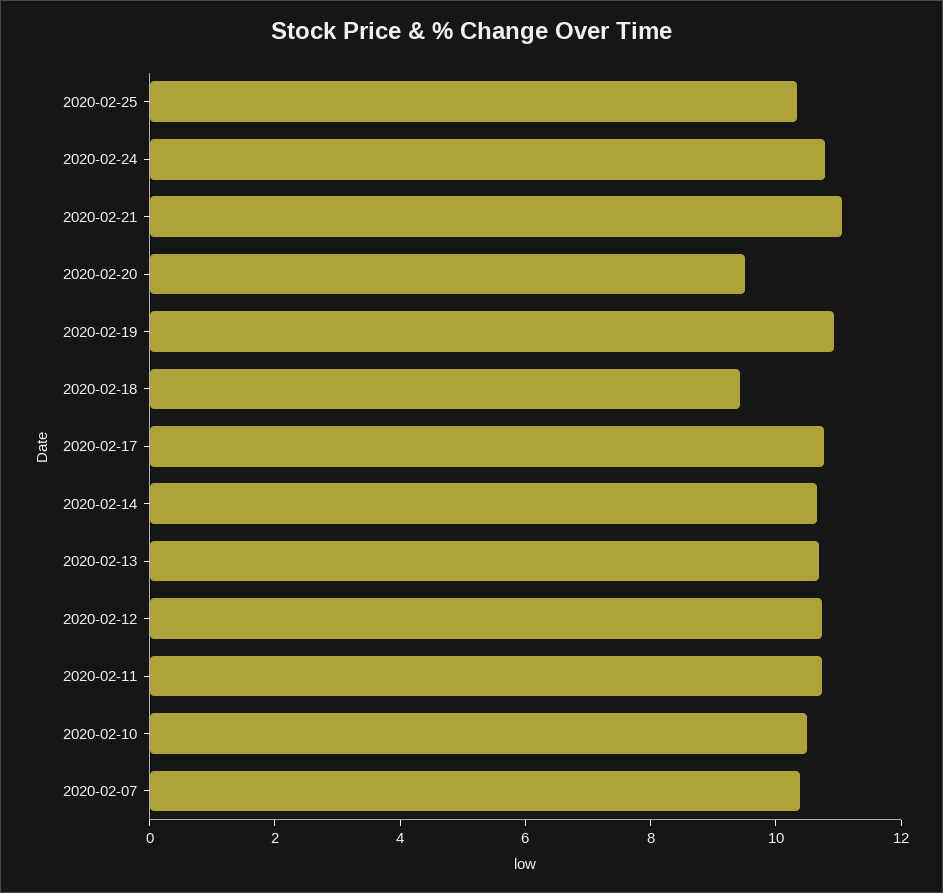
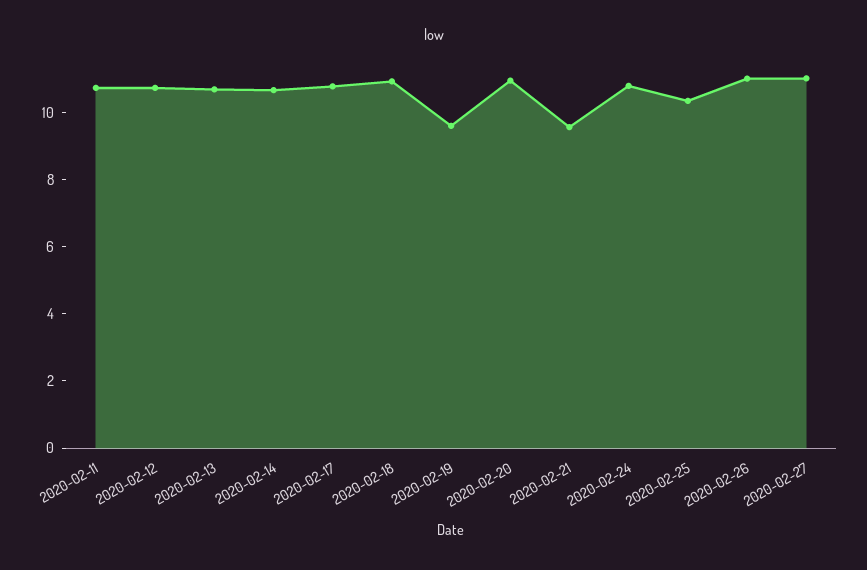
2020-02-21: 11 -> 9.5
2020-02-20: 9.5 -> 11
2020-02-19: 11 -> 9.5
2020-02-18: 9.5 -> 11
2020-02-10: 10.5 -> none
2020-02-07: 10.5 -> none
2020-02-26: none -> 11
2020-02-27: none -> 11

